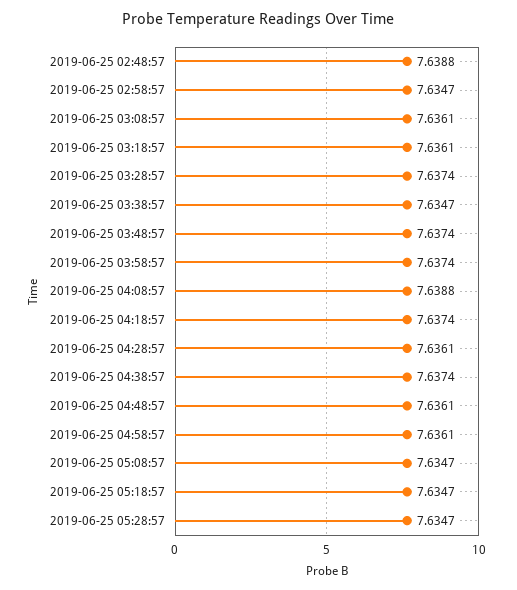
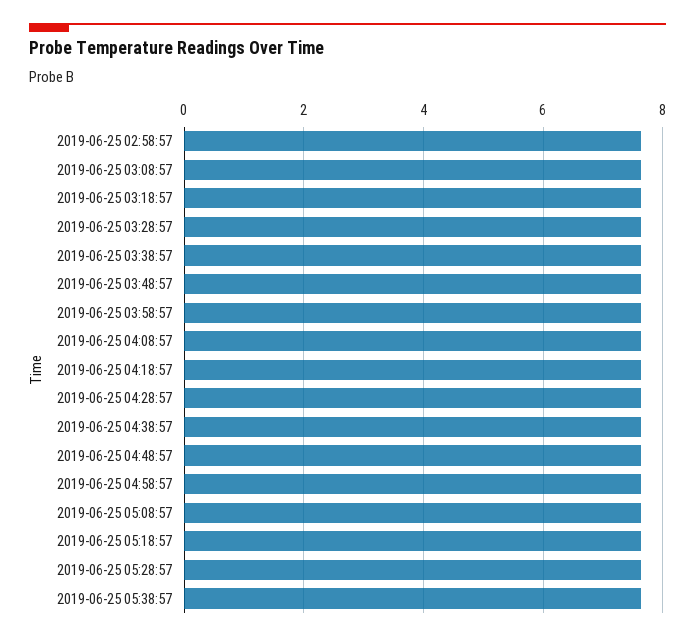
2019-06-25 02:48:57: 7.6388 -> none
2019-06-25 05:38:57: none -> 7.6

